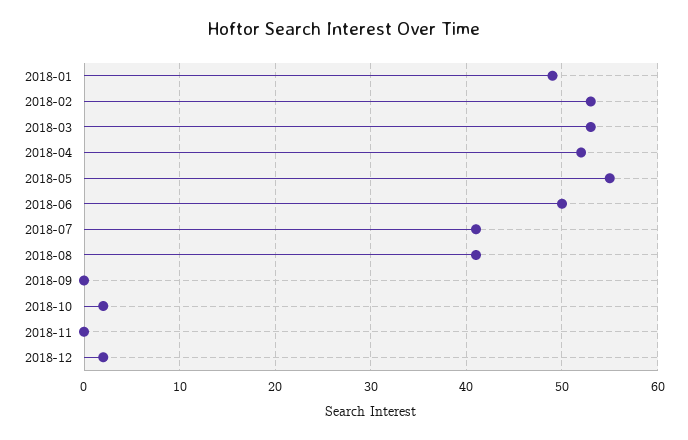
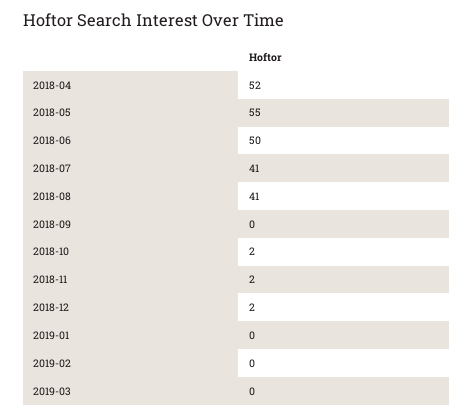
2018-01: 49 -> none
2018-02: 53 -> none
2018-03: 53 -> none
2018-11: 0 -> 2
2019-01: none -> 0
2019-02: none -> 0
2019-03: none -> 0

